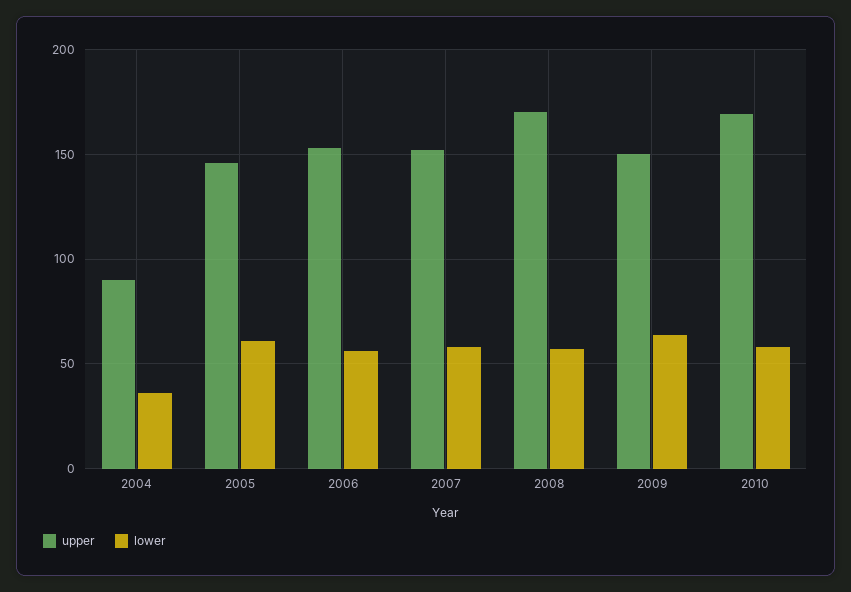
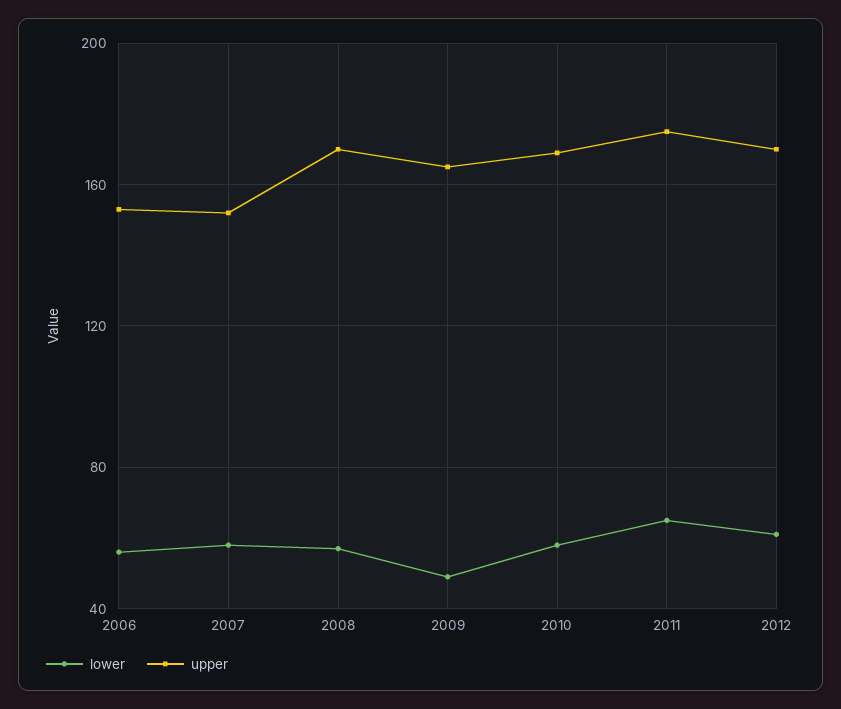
upper, 2004: 90 -> none
lower, 2004: 35 -> none
upper, 2005: 145 -> none
lower, 2005: 60 -> none
upper, 2009: 150 -> 165
lower, 2009: 65 -> 50
lower, 2011: none -> 65
upper, 2011: none -> 175
lower, 2012: none -> 60
upper, 2012: none -> 170

